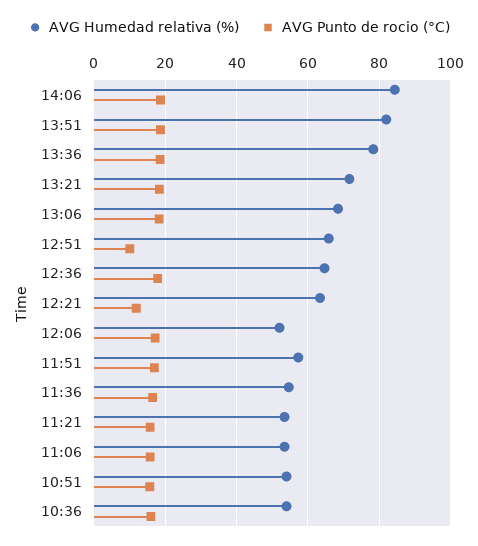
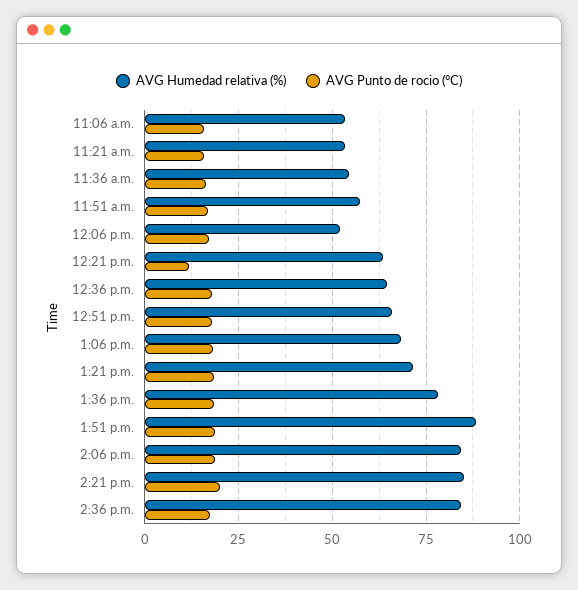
AVG Humedad relativa (%), 13:51: 82 -> 87.5
AVG Punto de rocio (°C), 12:51: 10 -> 17.5
AVG Humedad relativa (%), 10:51: 54 -> none
AVG Punto de rocio (°C), 10:51: 16 -> none
AVG Humedad relativa (%), 10:36: 54 -> none
AVG Punto de rocio (°C), 10:36: 16 -> none
AVG Humedad relativa (%), 2:21 p.m.: none -> 85
AVG Punto de rocio (°C), 2:21 p.m.: none -> 20
AVG Humedad relativa (%), 2:36 p.m.: none -> 85
AVG Punto de rocio (°C), 2:36 p.m.: none -> 17.5

